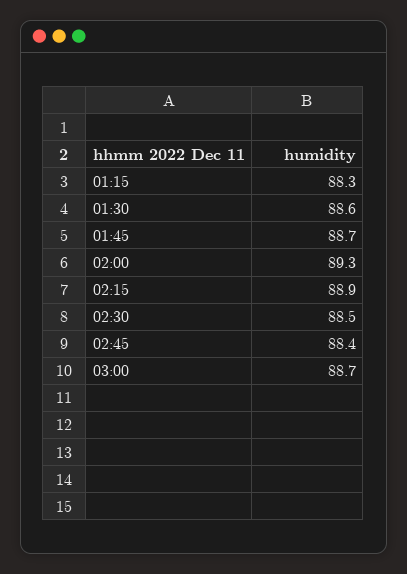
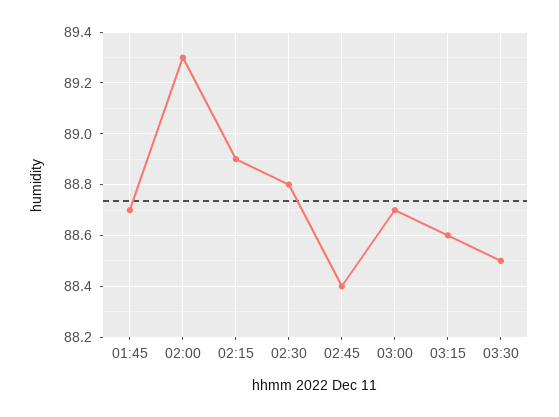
01:15: 88.3 -> none
01:30: 88.6 -> none
02:30: 88.5 -> 88.8
03:15: none -> 88.6
03:30: none -> 88.5

